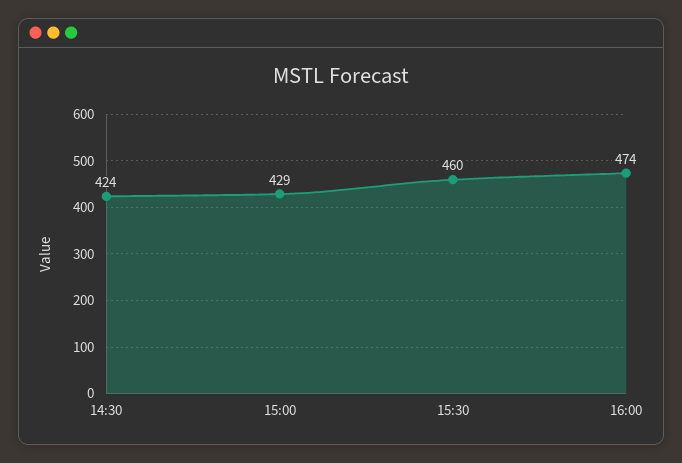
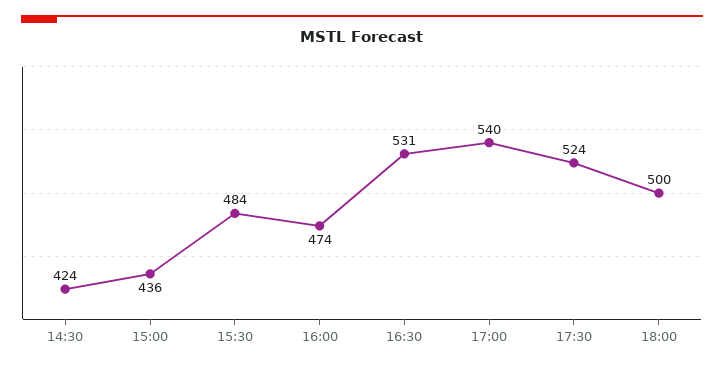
15:00: 429 -> 436
15:30: 460 -> 484
16:30: none -> 531
17:00: none -> 540
17:30: none -> 524
18:00: none -> 500

